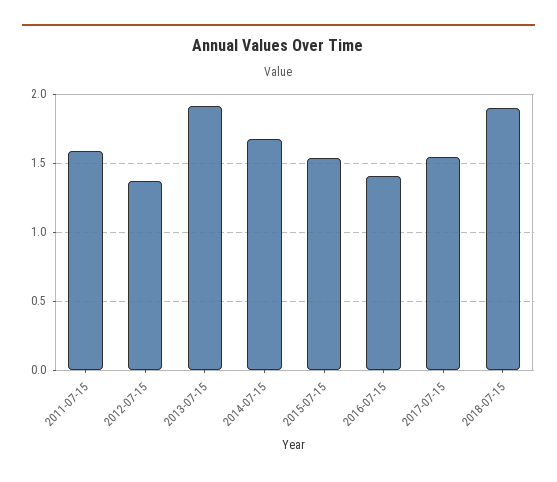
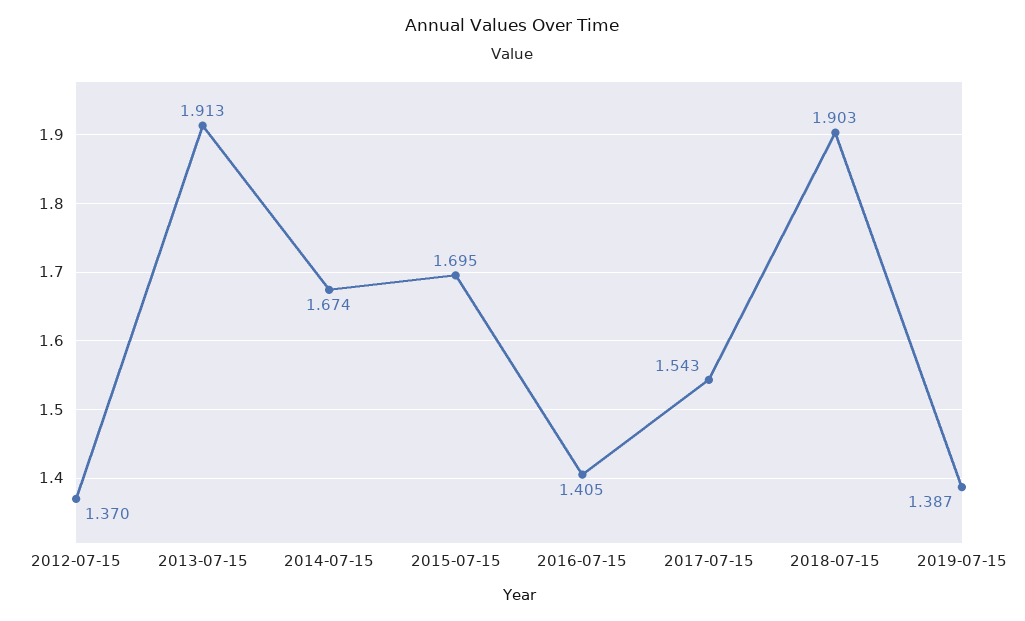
2011-07-15: 1.6 -> none
2015-07-15: 1.55 -> 1.695
2019-07-15: none -> 1.387

